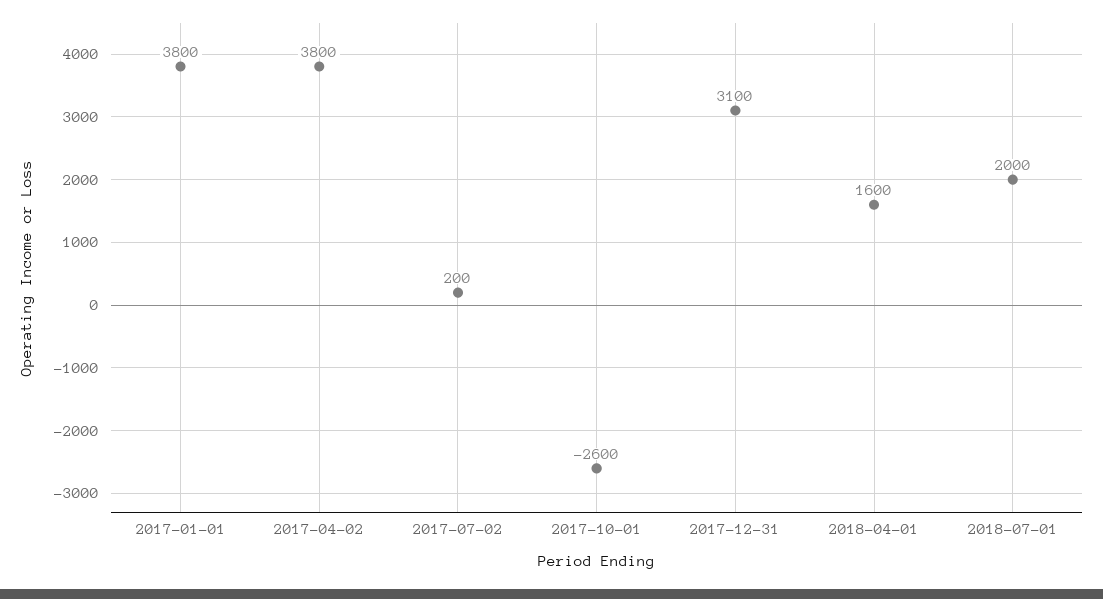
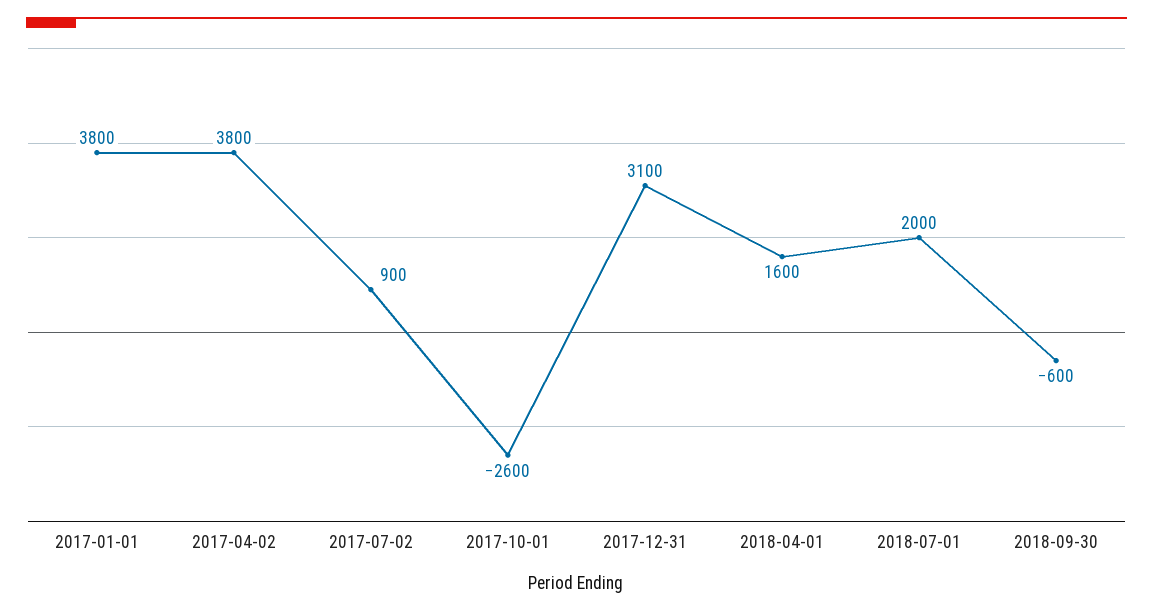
2017-07-02: 200 -> 900
2018-09-30: none -> -600

